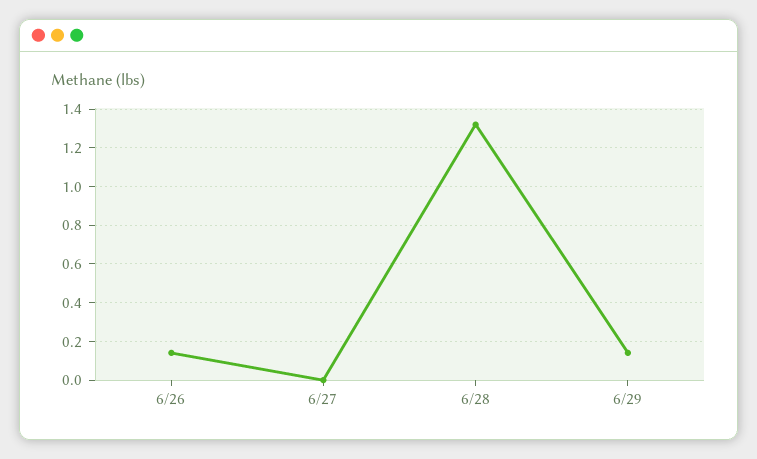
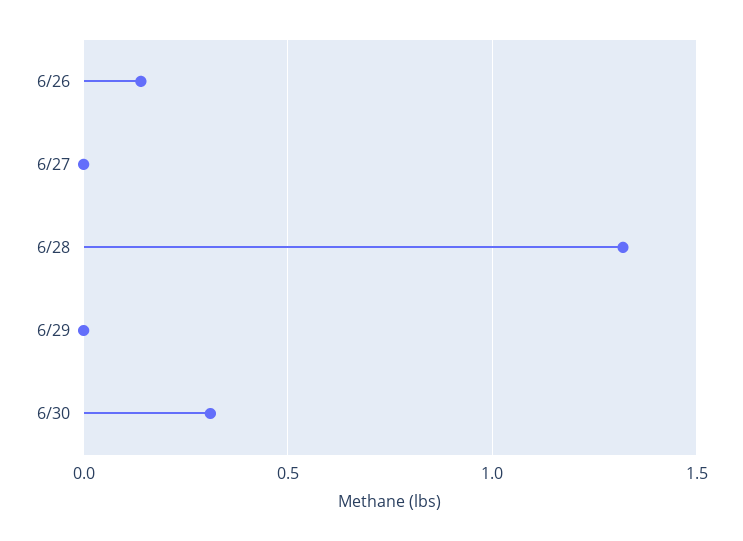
6/29: 0.15 -> 0
6/30: none -> 0.3

